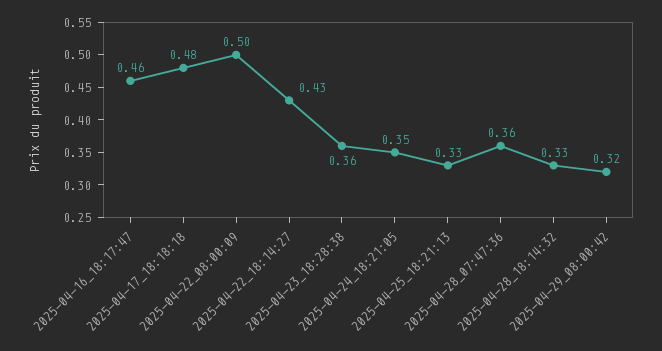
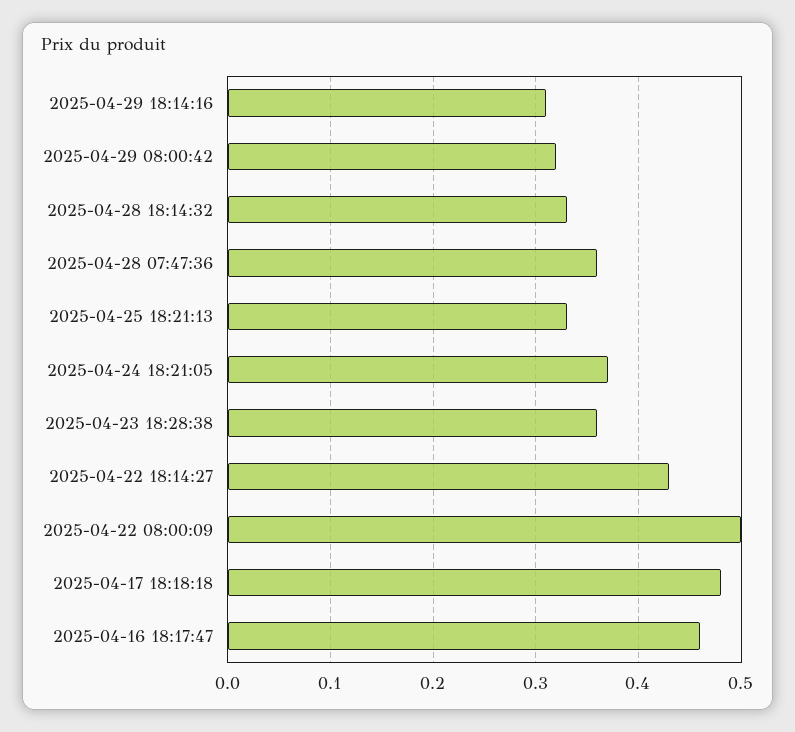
2025-04-24_18:21:05: 0.35 -> 0.37
2025-04-29 18:14:16: none -> 0.31

